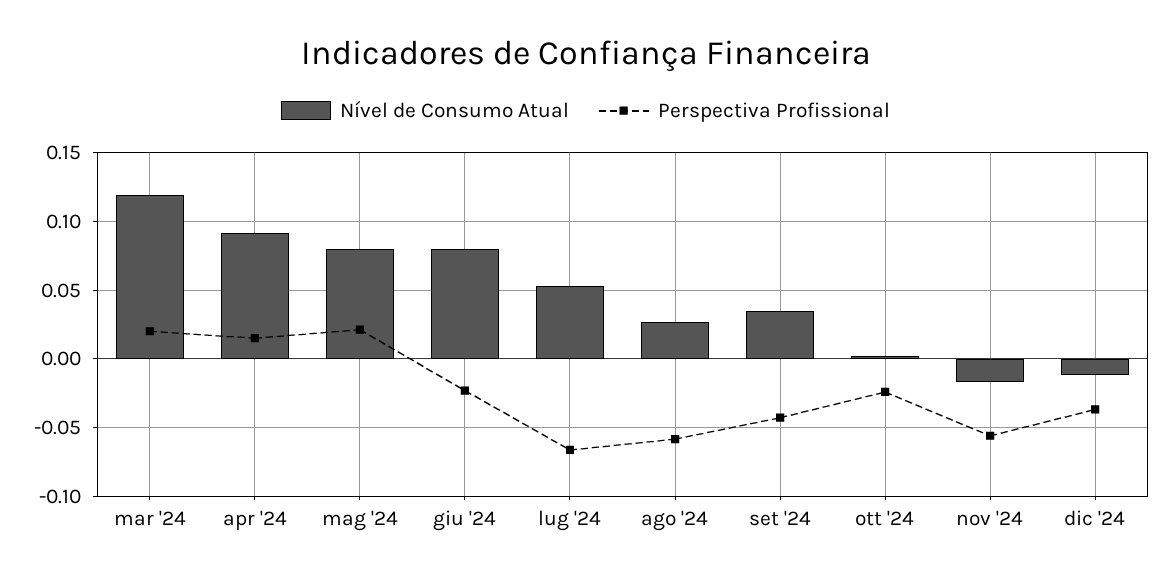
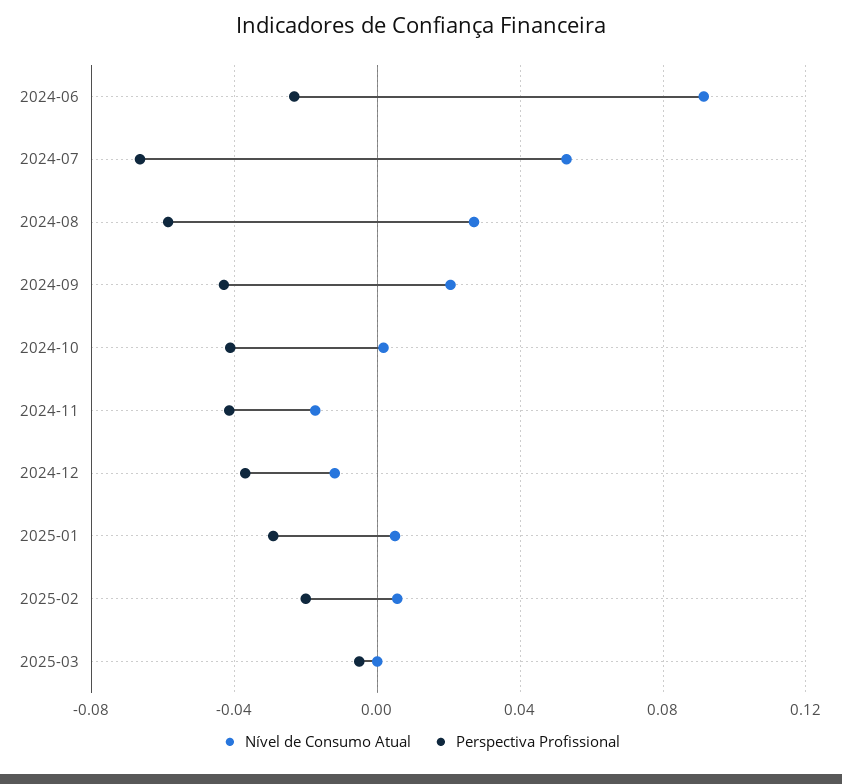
Nível de Consumo Atual, mar '24: 0.12 -> none
Perspectiva Profissional, mar '24: 0.02 -> none
Nível de Consumo Atual, apr '24: 0.09 -> none
Perspectiva Profissional, apr '24: 0.015 -> none
Nível de Consumo Atual, mag '24: 0.08 -> none
Perspectiva Profissional, mag '24: 0.02 -> none
Nível de Consumo Atual, giu '24: 0.08 -> 0.09
Nível de Consumo Atual, set '24: 0.035 -> 0.02
Perspectiva Profissional, ott '24: -0.025 -> -0.04
Perspectiva Profissional, nov '24: -0.055 -> -0.04
Nível de Consumo Atual, 2025-01: none -> 0.005
Perspectiva Profissional, 2025-01: none -> -0.03
Nível de Consumo Atual, 2025-02: none -> 0.005
Perspectiva Profissional, 2025-02: none -> -0.02
Nível de Consumo Atual, 2025-03: none -> 0
Perspectiva Profissional, 2025-03: none -> -0.005

